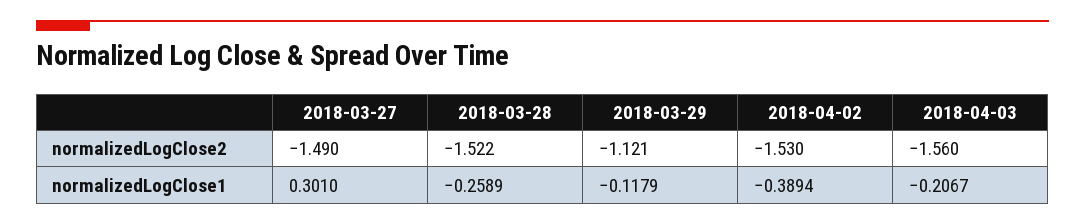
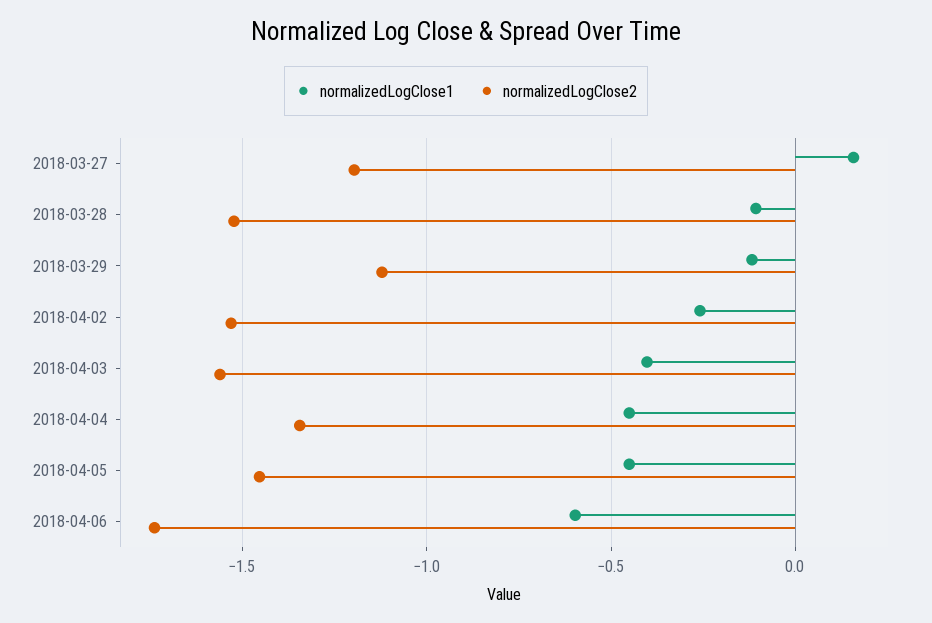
normalizedLogClose2, 2018-03-27: -1.49 -> -1.2
normalizedLogClose1, 2018-03-27: 0.301 -> 0.15
normalizedLogClose1, 2018-03-28: -0.2589 -> -0.1
normalizedLogClose1, 2018-04-02: -0.3894 -> -0.25
normalizedLogClose1, 2018-04-03: -0.2067 -> -0.4
normalizedLogClose1, 2018-04-04: none -> -0.45
normalizedLogClose2, 2018-04-04: none -> -1.35
normalizedLogClose1, 2018-04-05: none -> -0.45
normalizedLogClose2, 2018-04-05: none -> -1.45
normalizedLogClose1, 2018-04-06: none -> -0.6
normalizedLogClose2, 2018-04-06: none -> -1.75

